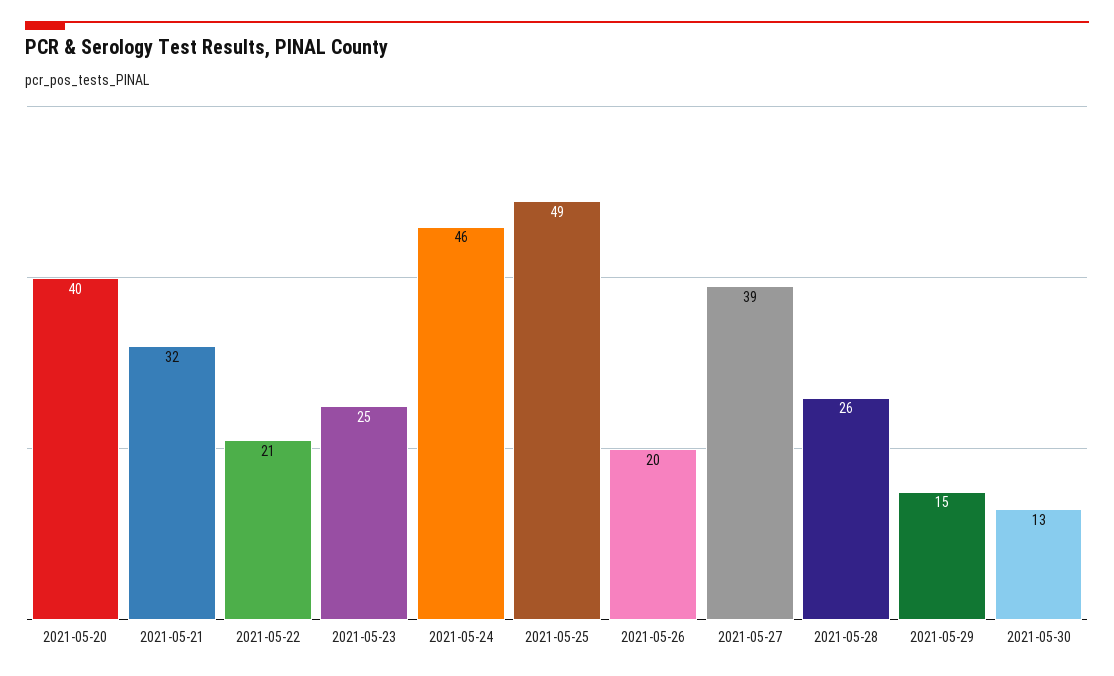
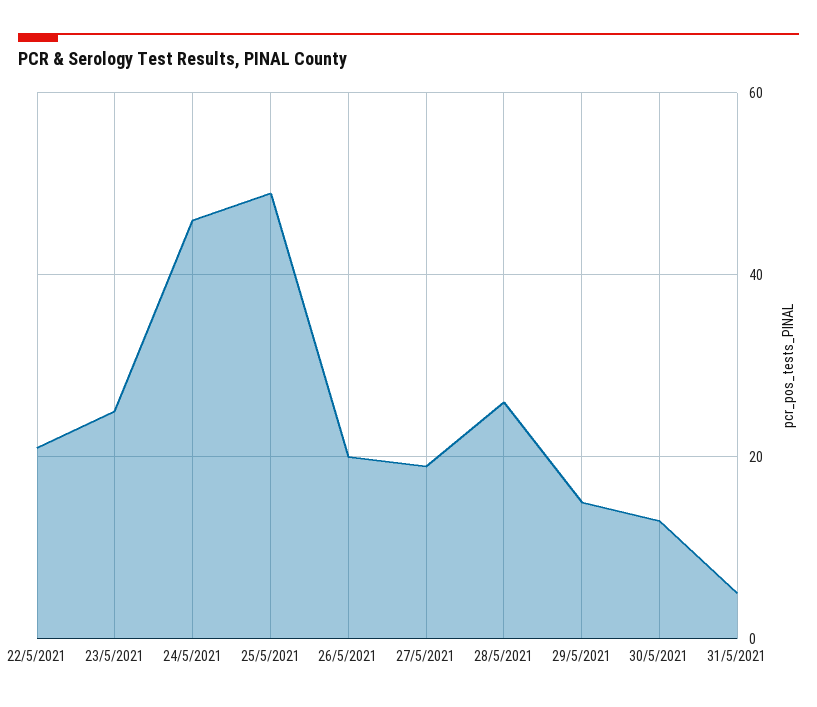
2021-05-20: 40 -> none
2021-05-21: 32 -> none
2021-05-27: 39 -> 20
31/5/2021: none -> 5

